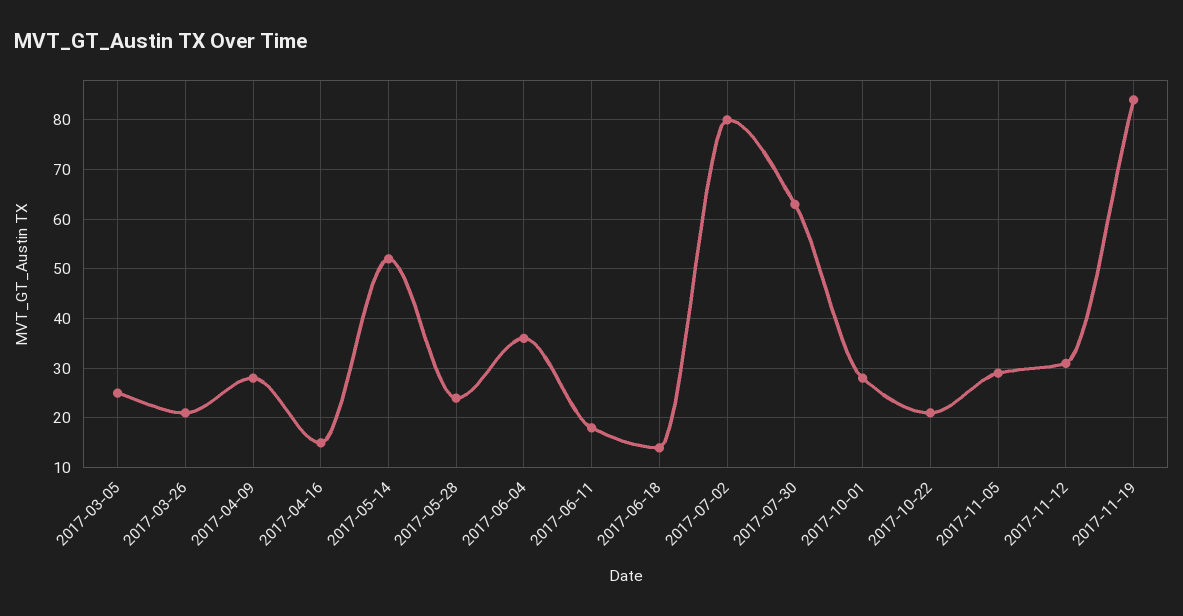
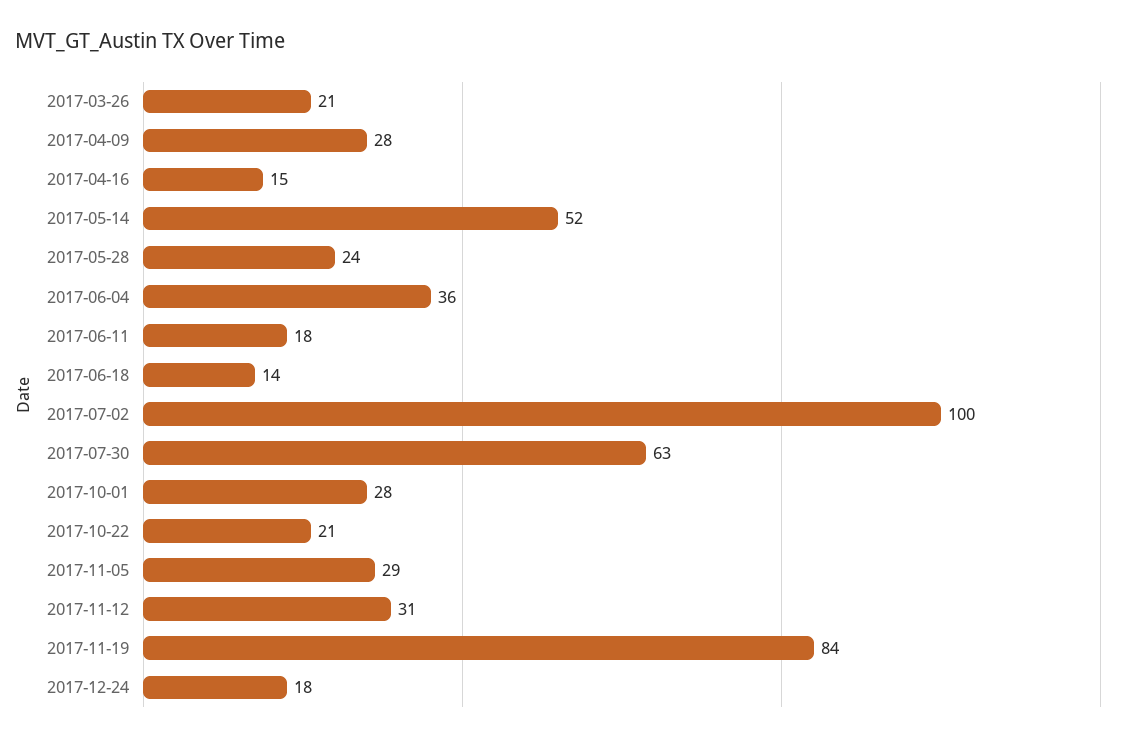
2017-03-05: 25 -> none
2017-07-02: 80 -> 100
2017-12-24: none -> 18

